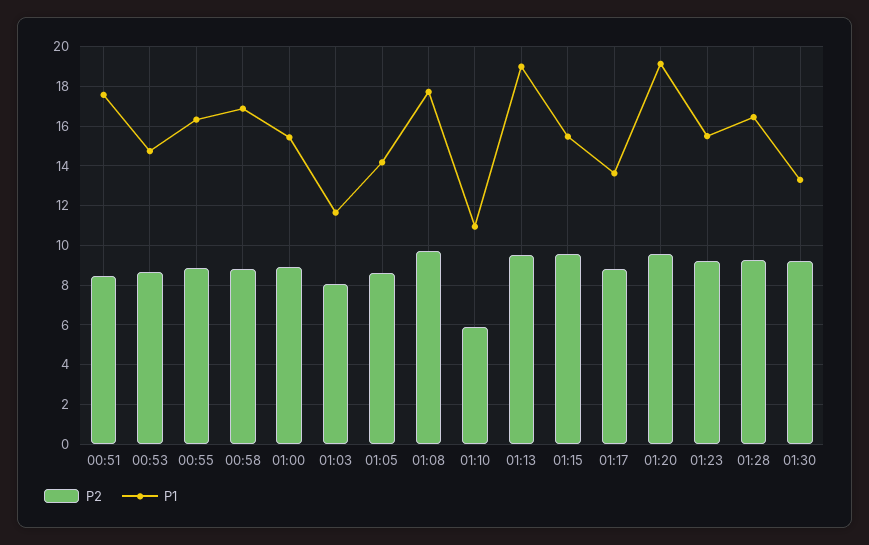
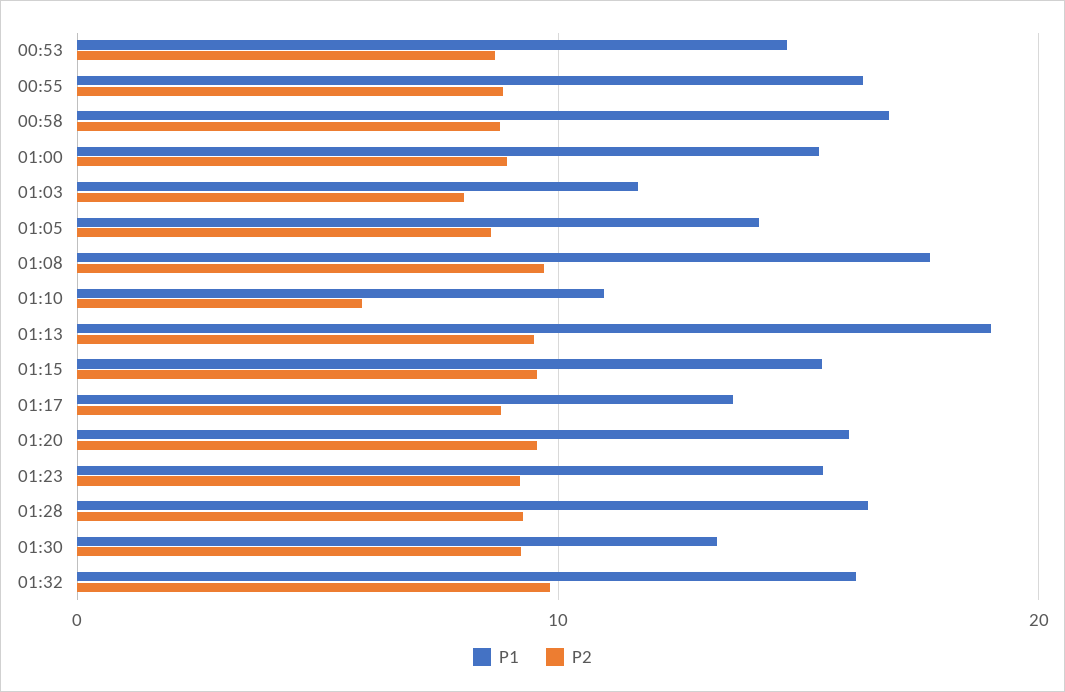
P2, 00:51: 8.5 -> none
P1, 00:51: 17.5 -> none
P1, 01:20: 19 -> 16
P1, 01:32: none -> 16
P2, 01:32: none -> 10

